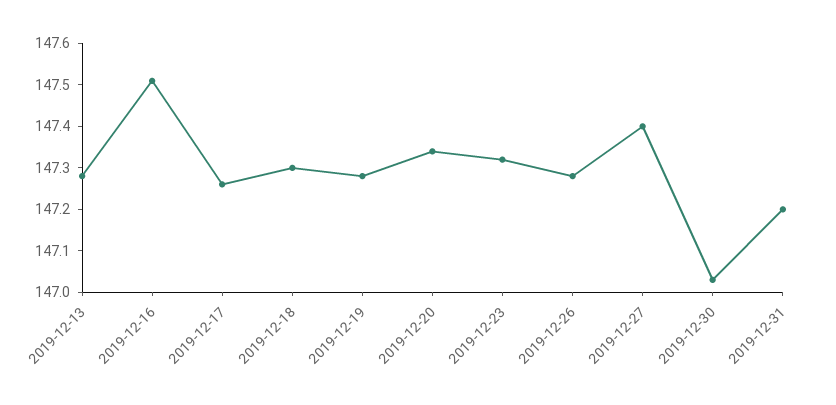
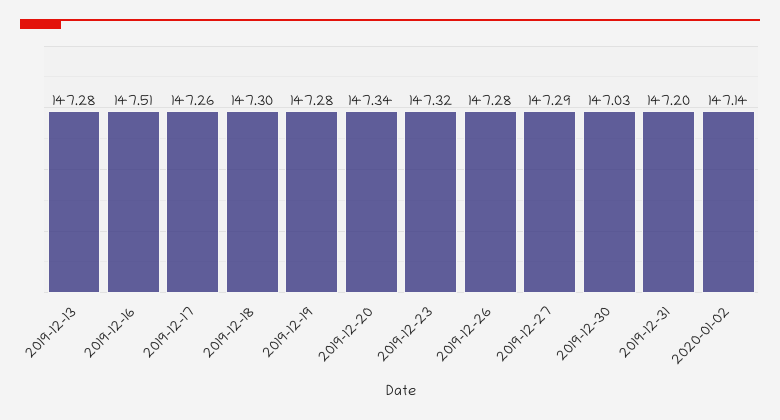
2019-12-27: 147.4 -> 147.29
2020-01-02: none -> 147.14

